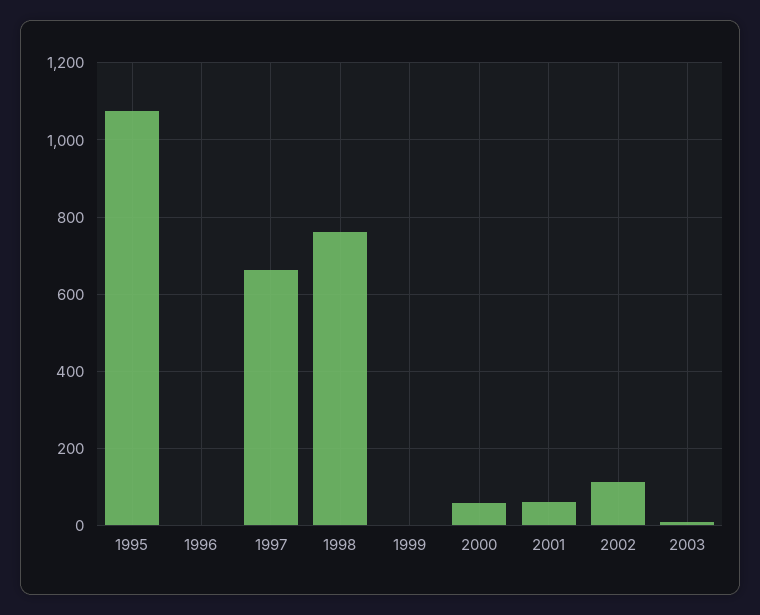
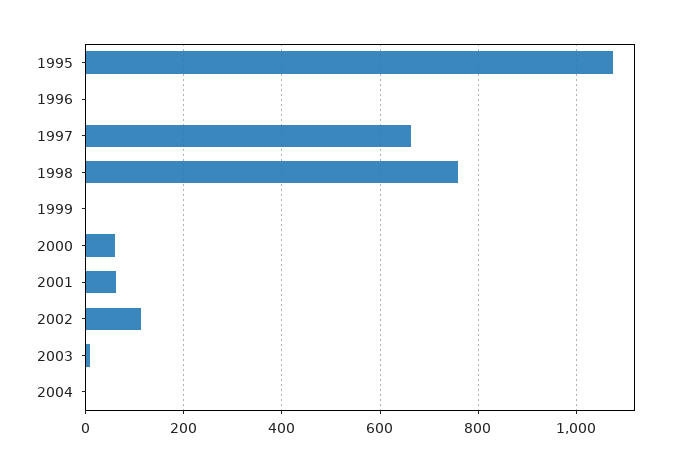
2004: none -> 0

